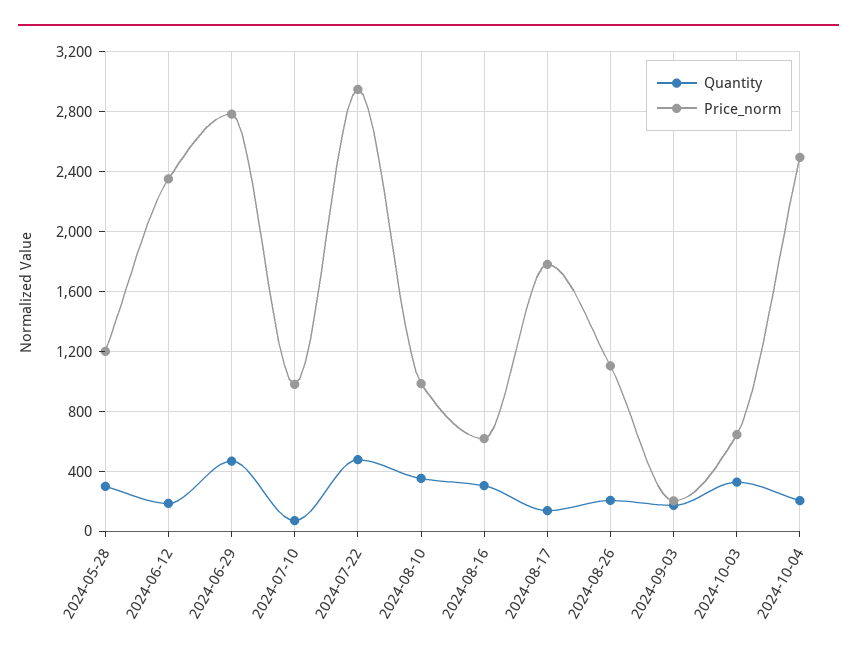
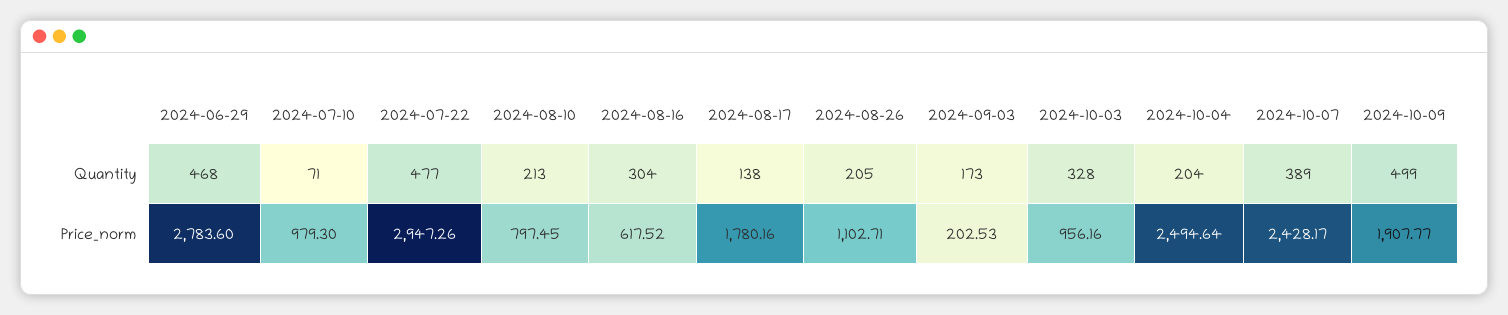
Quantity, 2024-05-28: 300 -> none
Price_norm, 2024-05-28: 1200 -> none
Quantity, 2024-06-12: 200 -> none
Price_norm, 2024-06-12: 2350 -> none
Quantity, 2024-08-10: 350 -> 213
Price_norm, 2024-08-10: 1000 -> 797.45
Price_norm, 2024-10-03: 650 -> 956.16
Quantity, 2024-10-07: none -> 389
Quantity, 2024-10-09: none -> 499
Price_norm, 2024-10-07: none -> 2428.17
Price_norm, 2024-10-09: none -> 1907.77

